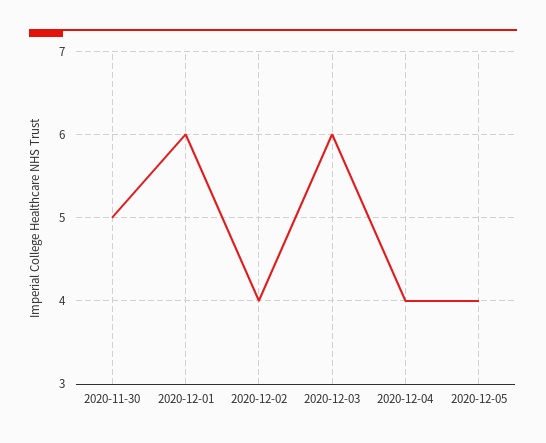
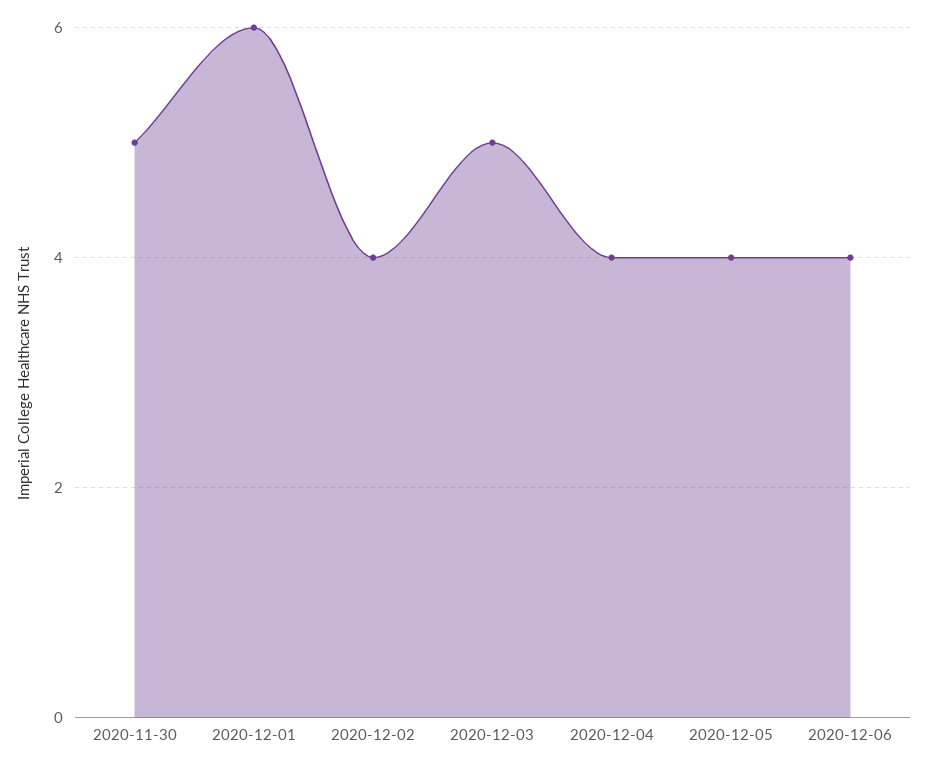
2020-12-03: 6 -> 5
2020-12-06: none -> 4

